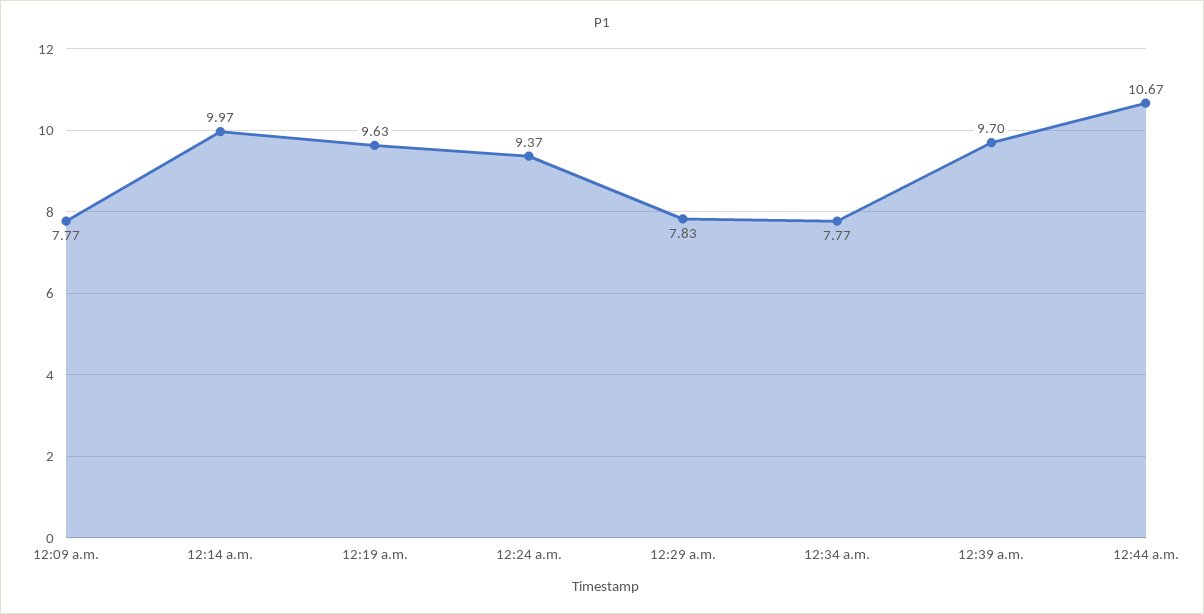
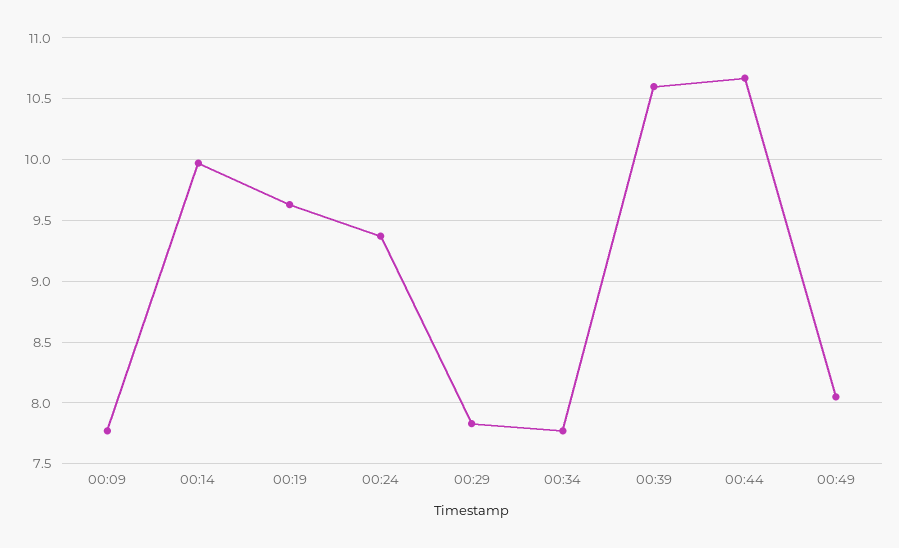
12:39 a.m.: 9.7 -> 10.6
00:49: none -> 8.05

